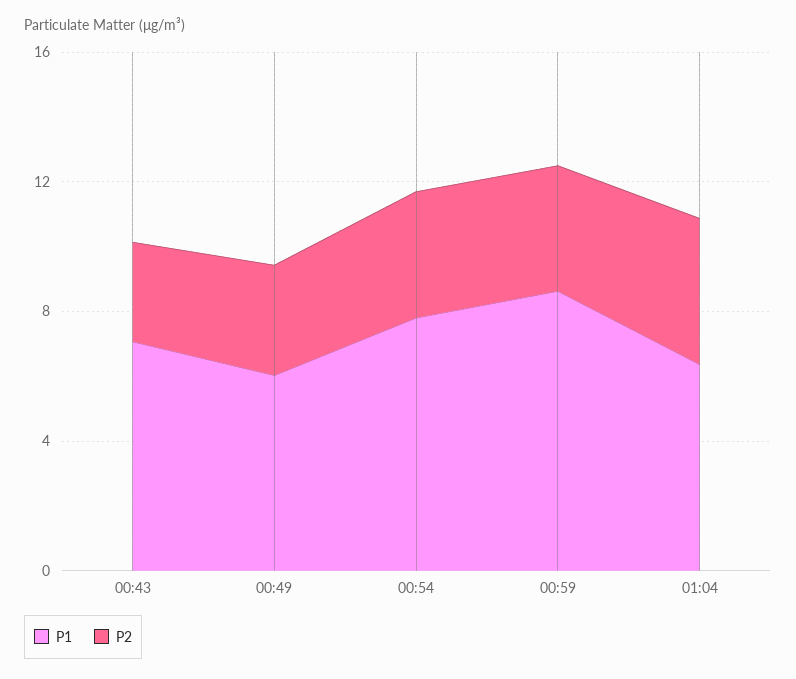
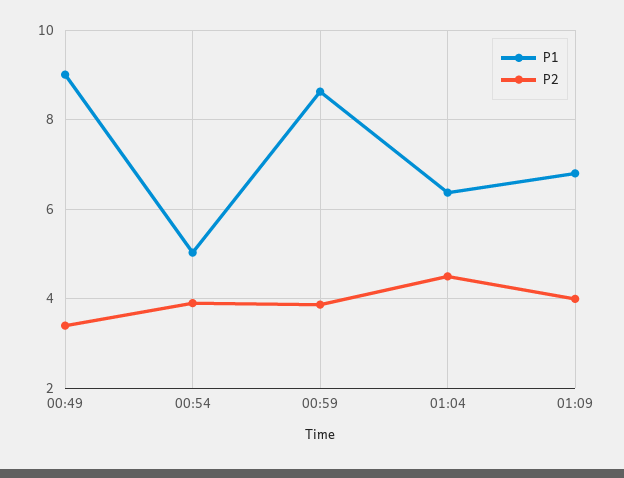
P1, 00:43: 7 -> none
P2, 00:43: 3 -> none
P1, 00:49: 6 -> 9
P1, 00:54: 8 -> 5
P1, 01:09: none -> 6.8
P2, 01:09: none -> 4

